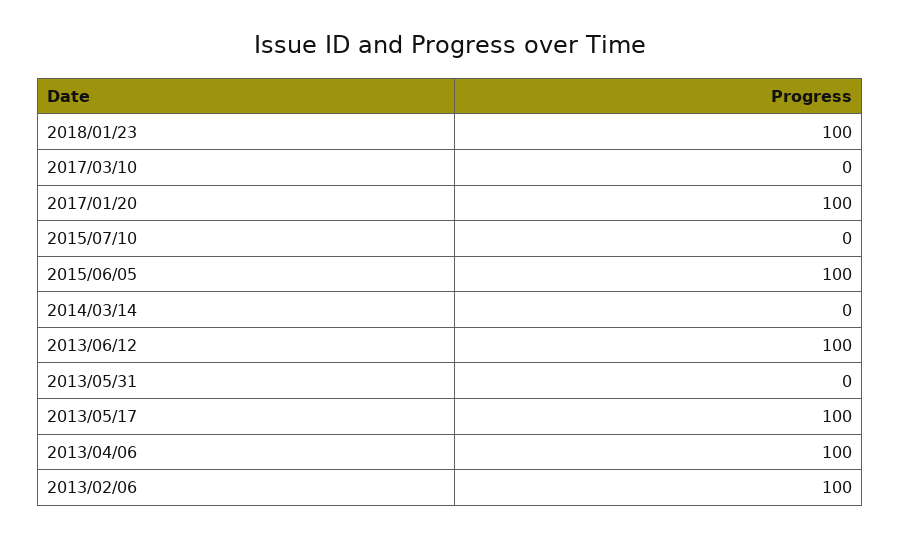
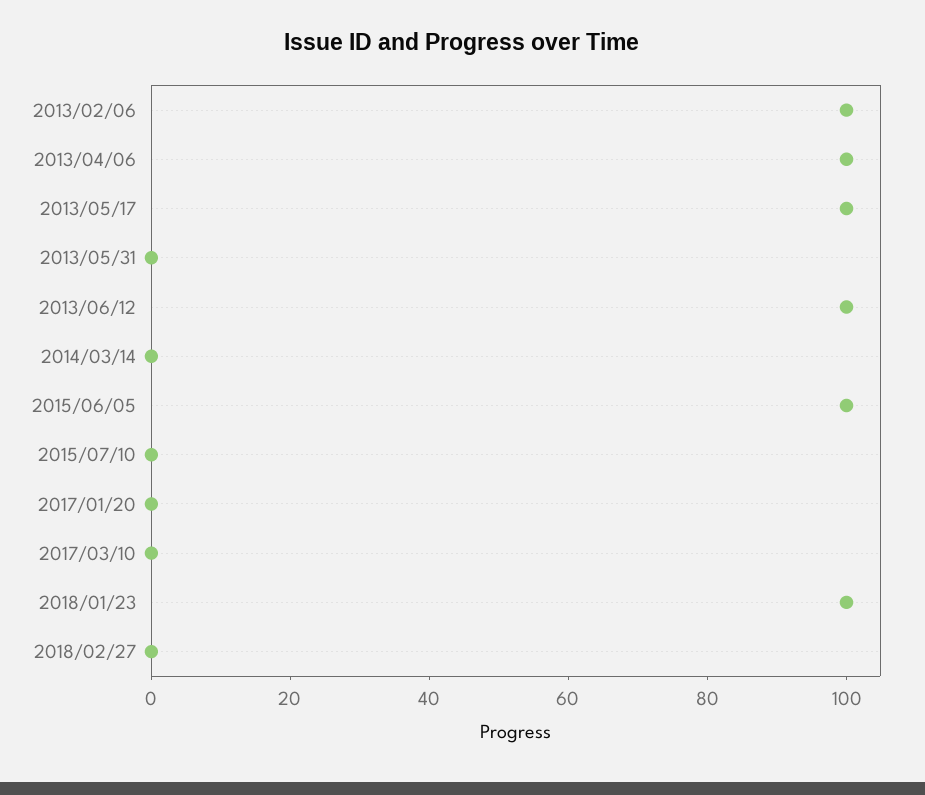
2017/01/20: 100 -> 0
2018/02/27: none -> 0

